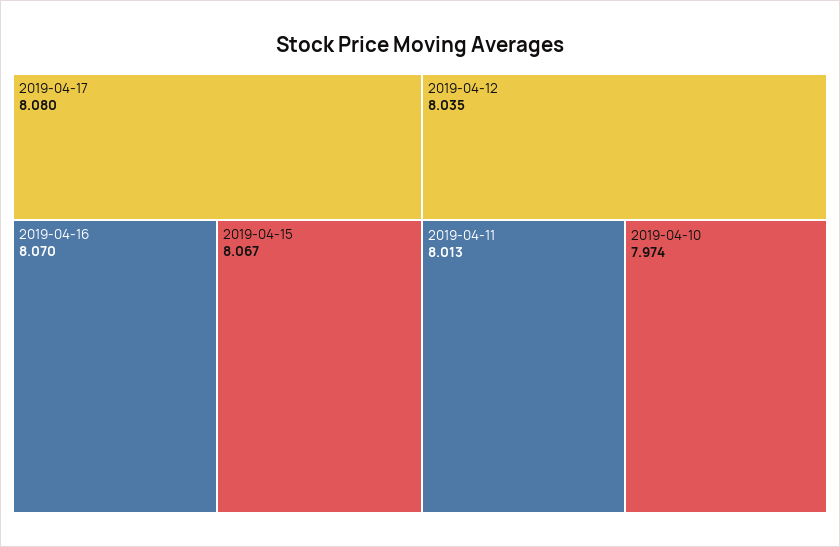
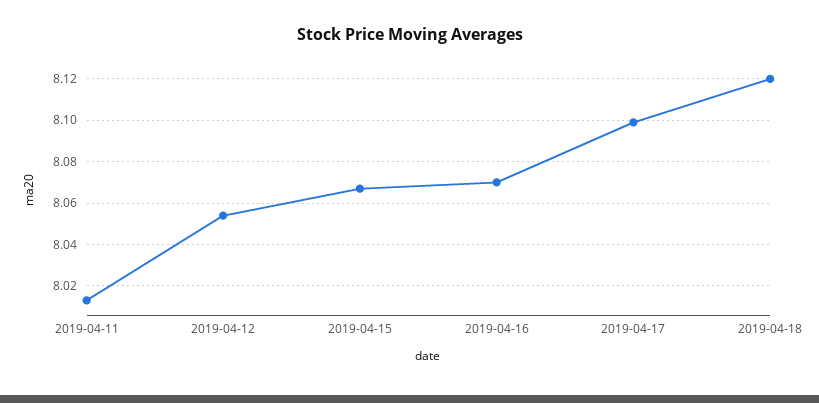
2019-04-17: 8.08 -> 8.1
2019-04-12: 8.035 -> 8.055
2019-04-10: 7.974 -> none
2019-04-18: none -> 8.12

